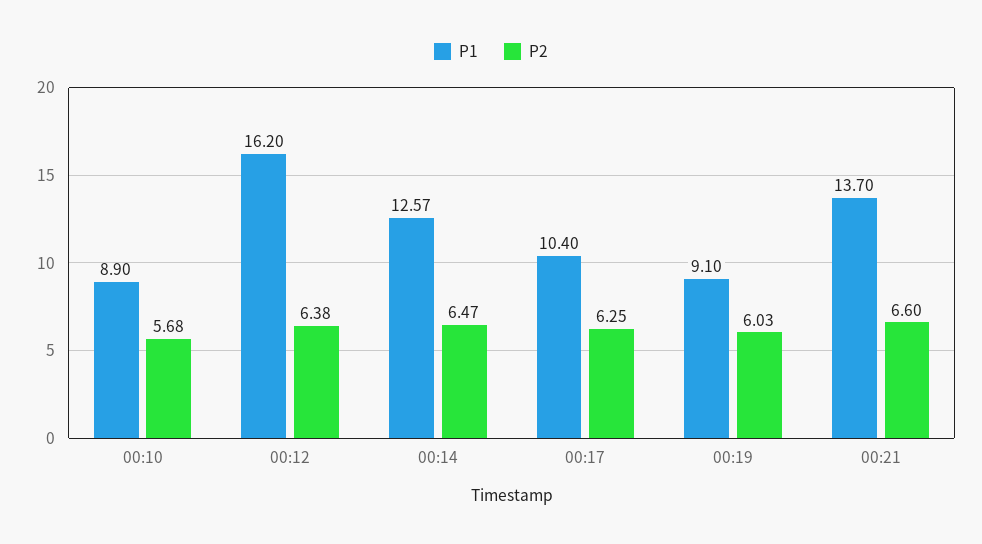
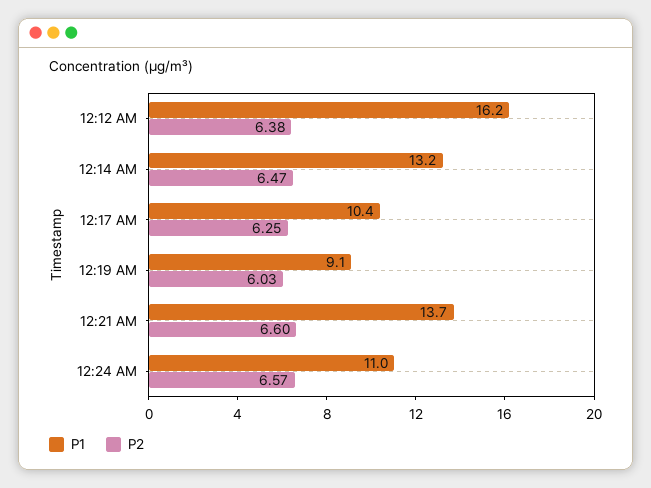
P1, 00:10: 8.9 -> none
P2, 00:10: 5.68 -> none
P1, 00:14: 12.57 -> 13.2
P1, 12:24 AM: none -> 11
P2, 12:24 AM: none -> 6.57

